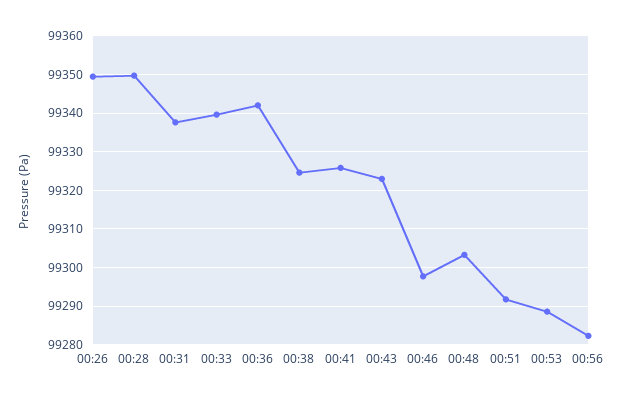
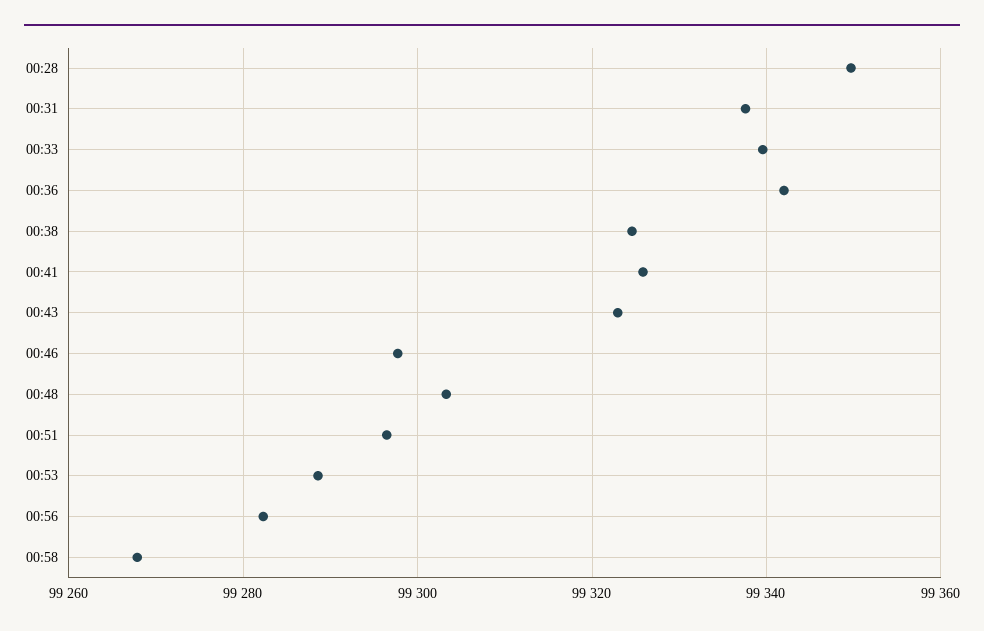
00:26: 99350 -> none
00:51: 99292 -> 99296
00:58: none -> 99268

